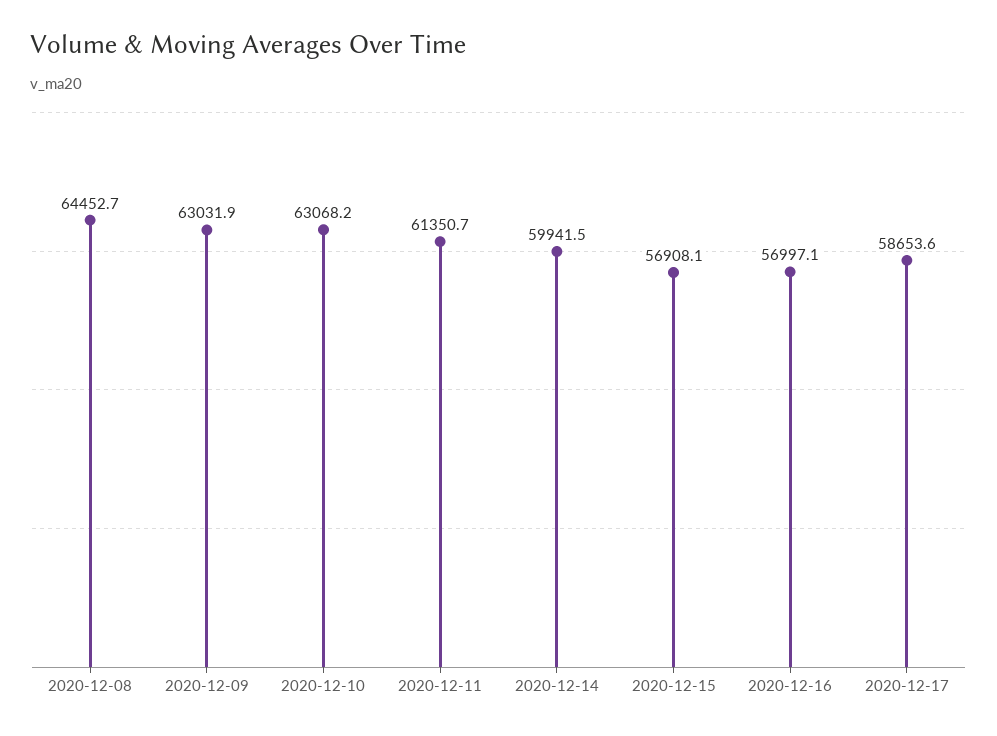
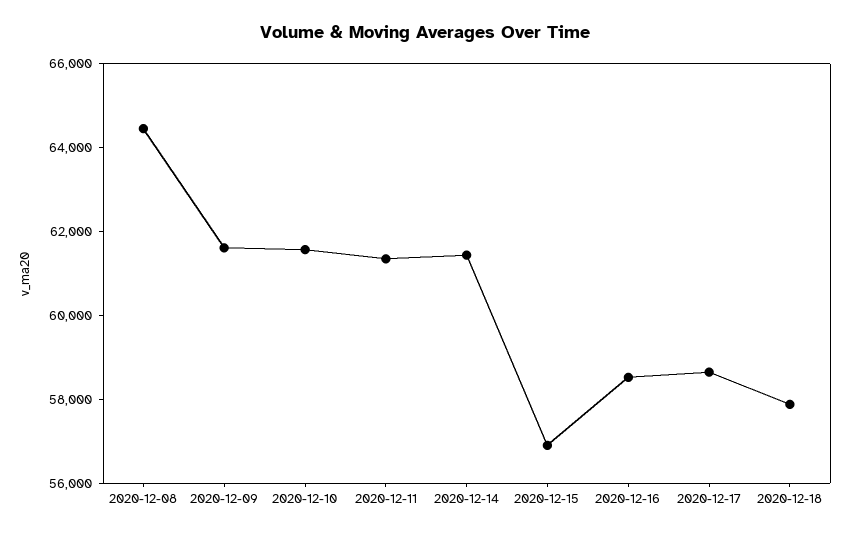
2020-12-09: 63031.9 -> 61500
2020-12-10: 63068.2 -> 61500
2020-12-14: 59941.5 -> 61500
2020-12-16: 56997.1 -> 58500
2020-12-18: none -> 58000

